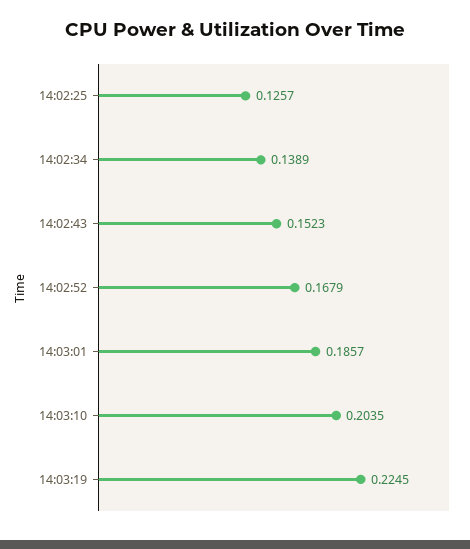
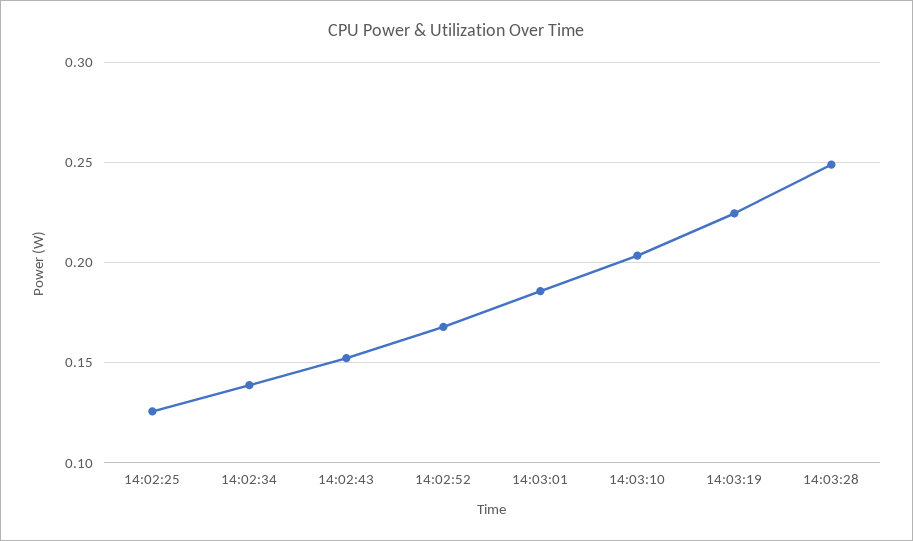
14:03:28: none -> 0.25

